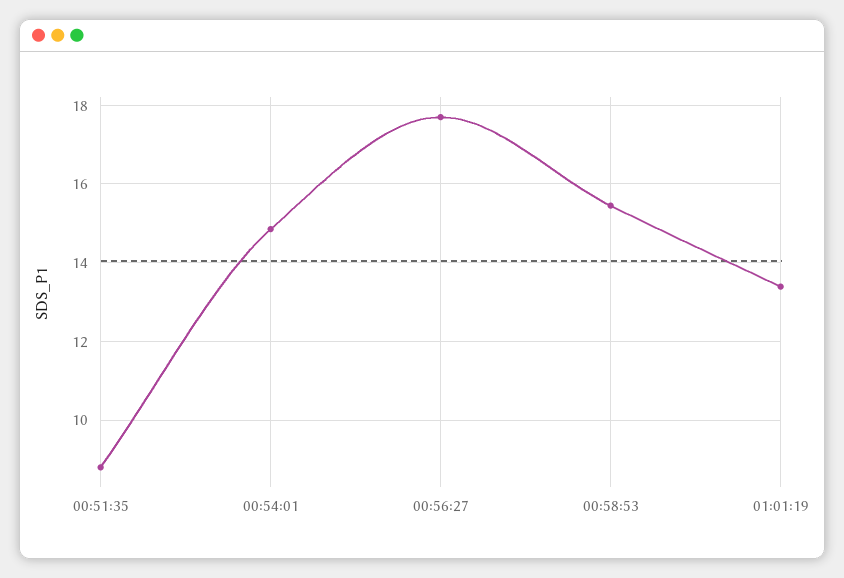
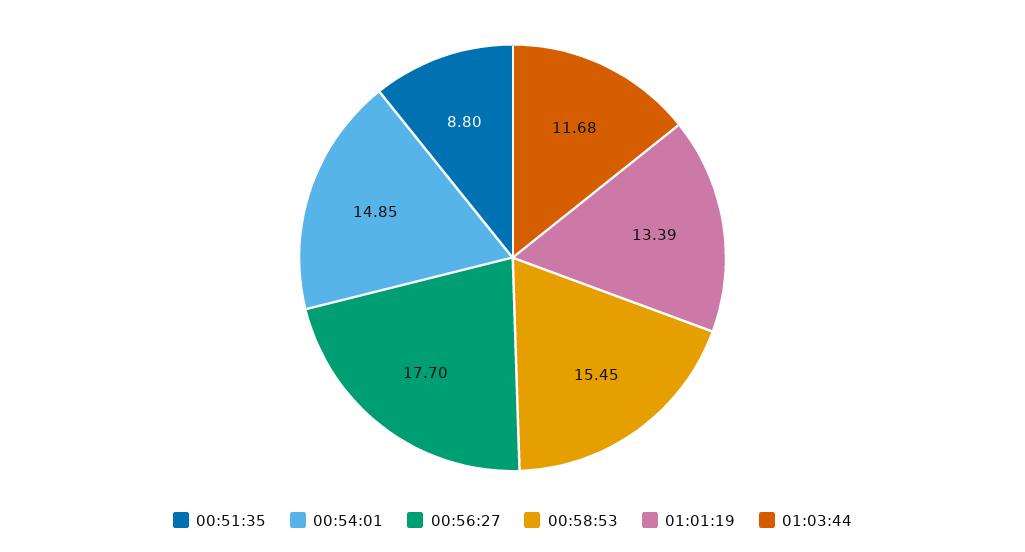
01:03:44: none -> 11.68

